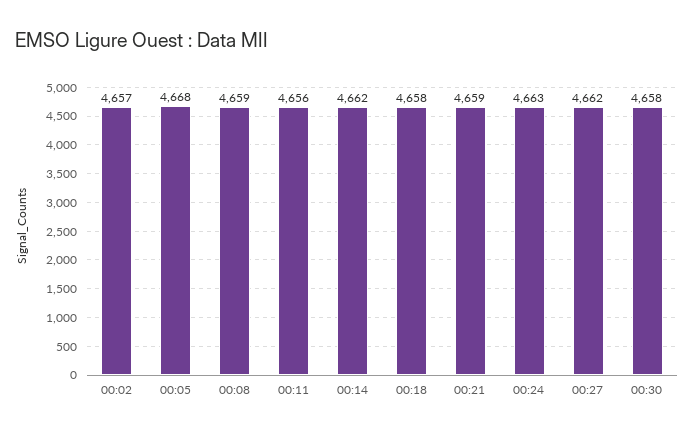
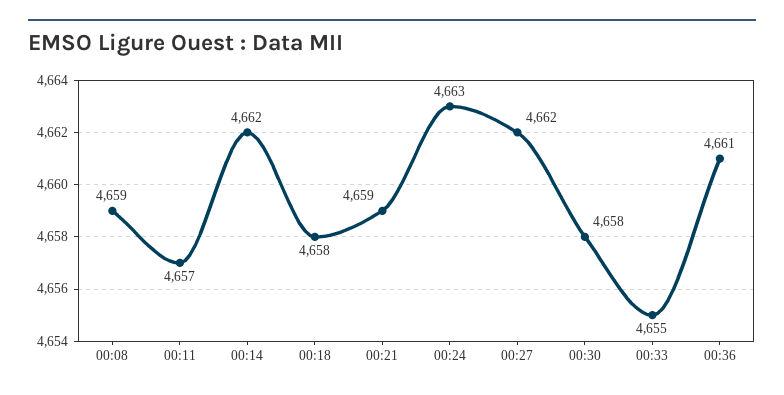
00:02: 4657 -> none
00:05: 4668 -> none
00:11: 4656 -> 4657
00:33: none -> 4655
00:36: none -> 4661

